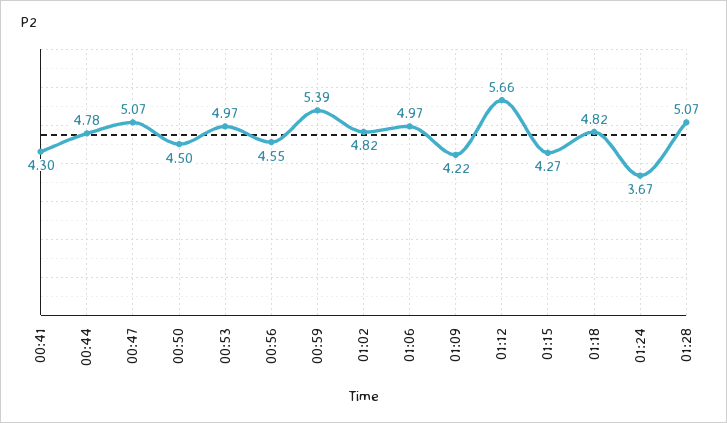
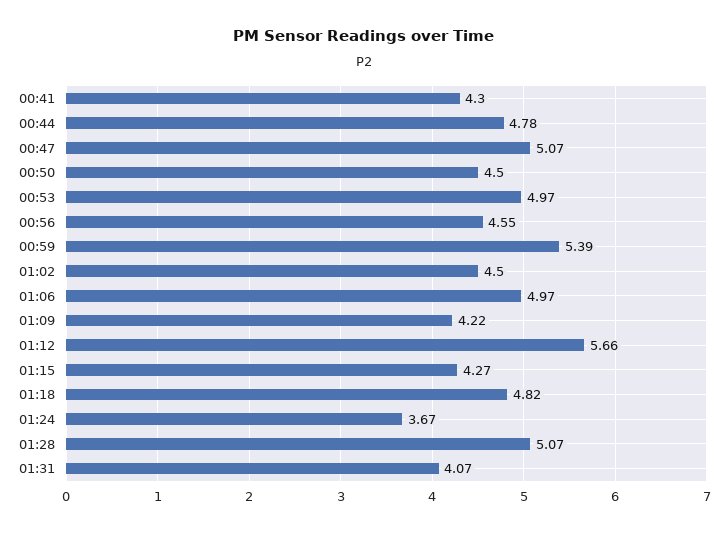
01:02: 4.82 -> 4.5
01:31: none -> 4.07

